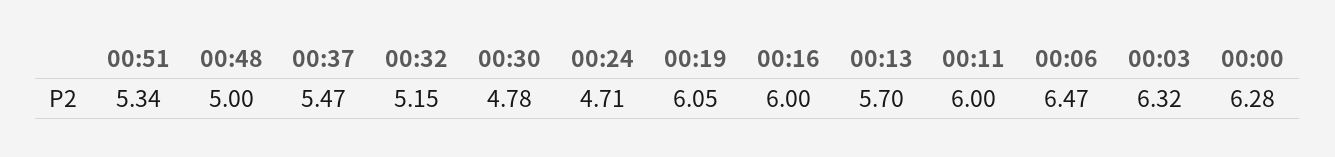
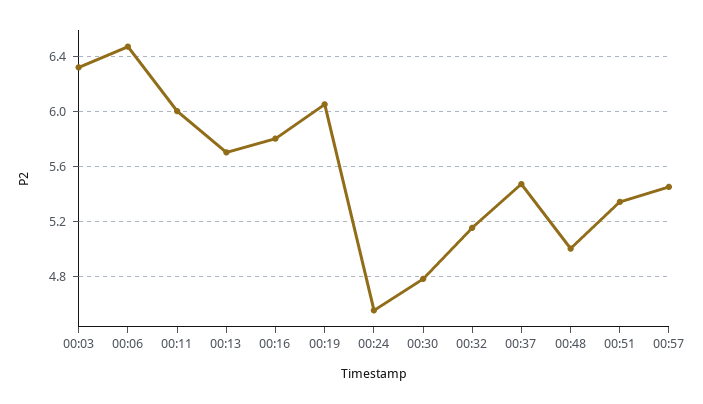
00:24: 4.71 -> 4.55
00:16: 6 -> 5.8
00:00: 6.28 -> none
00:57: none -> 5.45

